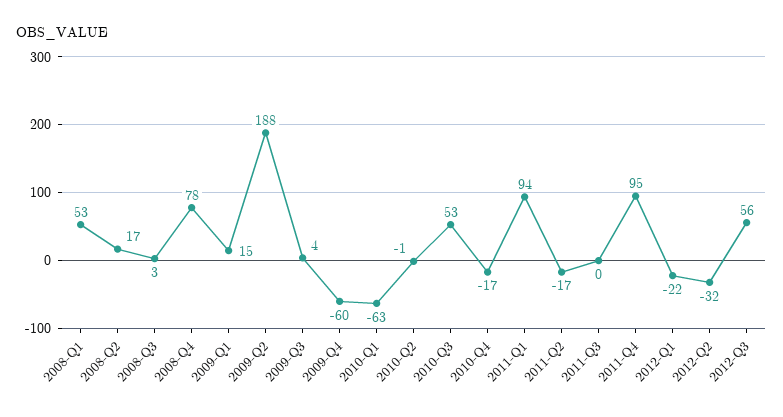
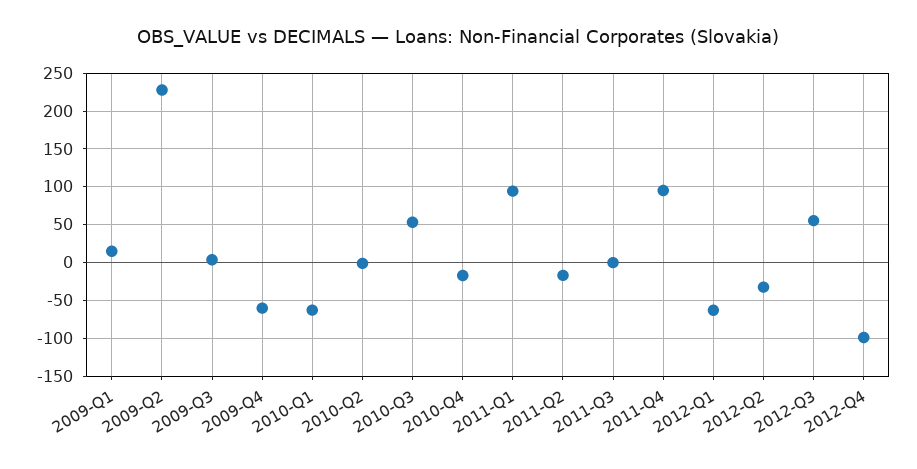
2008-Q1: 53 -> none
2008-Q2: 17 -> none
2008-Q3: 3 -> none
2008-Q4: 78 -> none
2009-Q2: 188 -> 230
2012-Q1: -22 -> -60
2012-Q4: none -> -100

